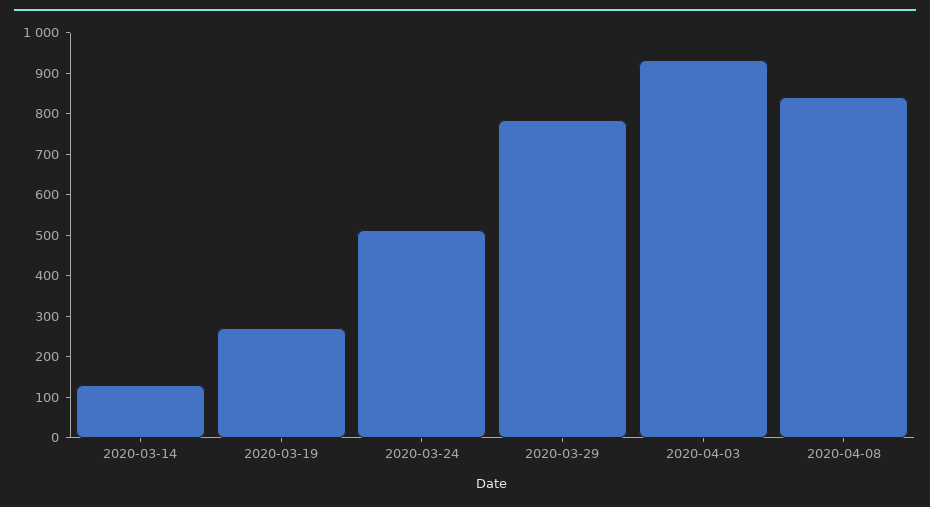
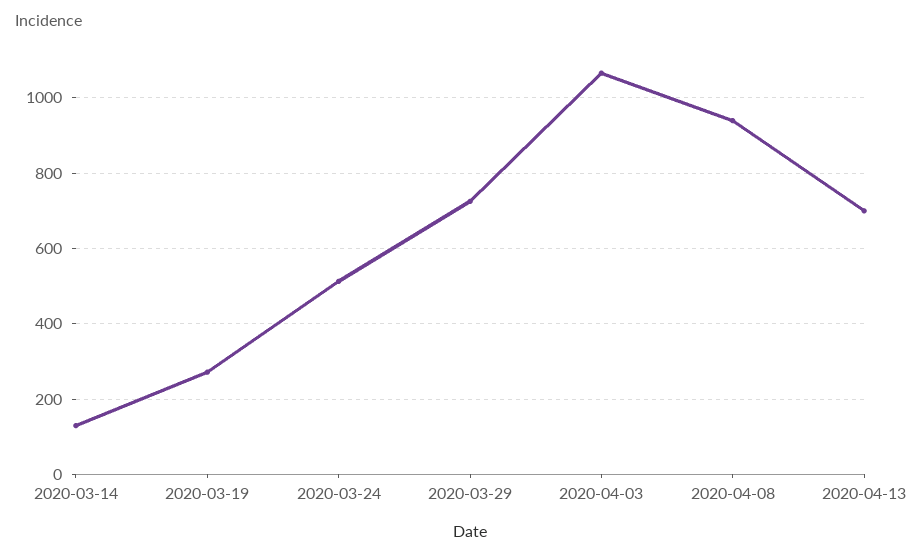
2020-03-29: 780 -> 720
2020-04-03: 940 -> 1060
2020-04-08: 840 -> 940
2020-04-13: none -> 700

